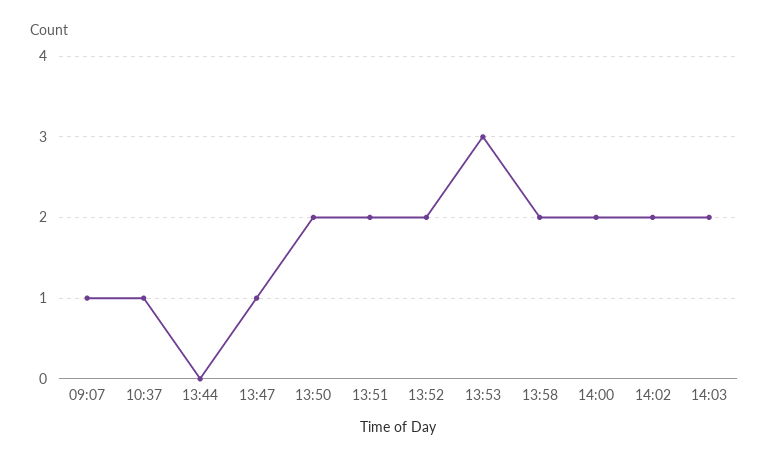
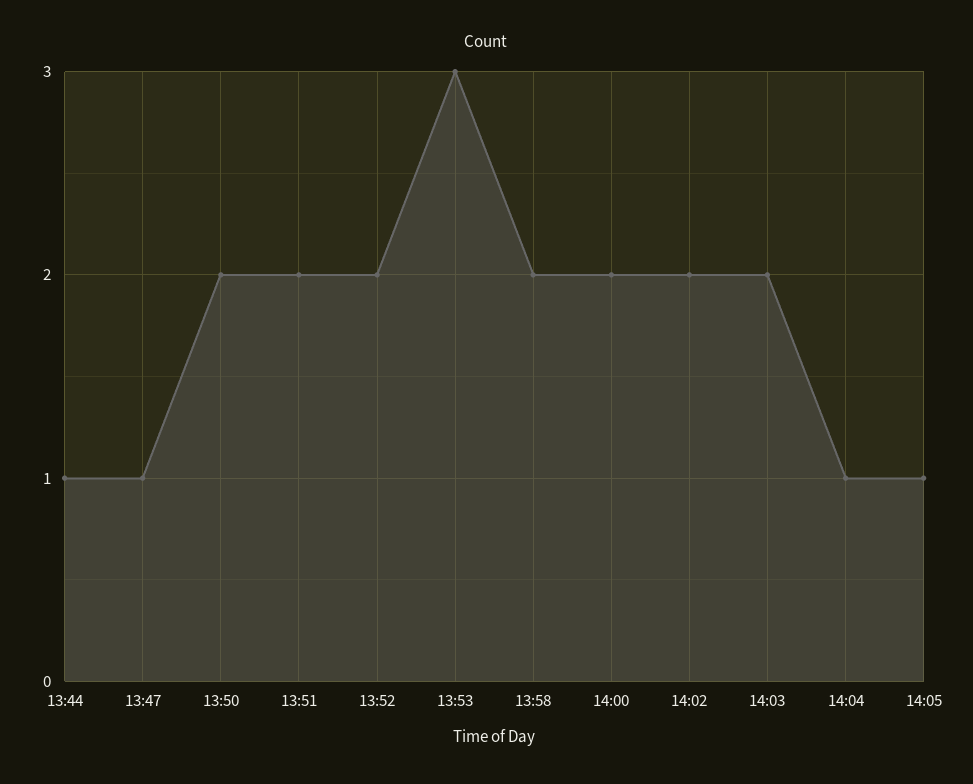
09:07: 1 -> none
10:37: 1 -> none
13:44: 0 -> 1
14:04: none -> 1
14:05: none -> 1

